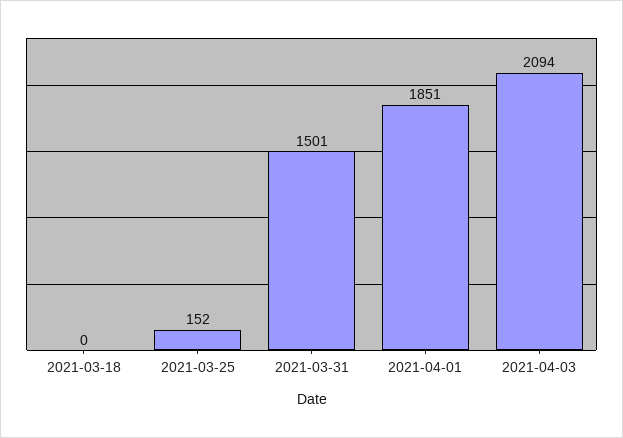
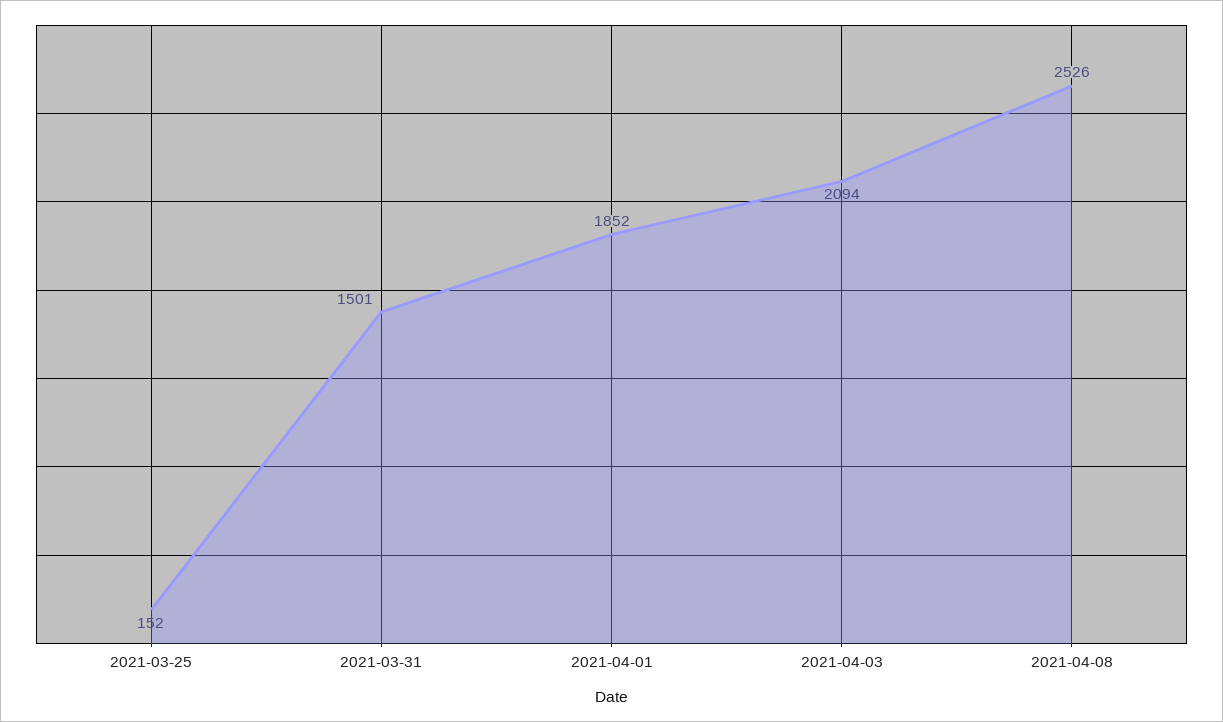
2021-03-18: 0 -> none
2021-04-01: 1851 -> 1852
2021-04-08: none -> 2526

